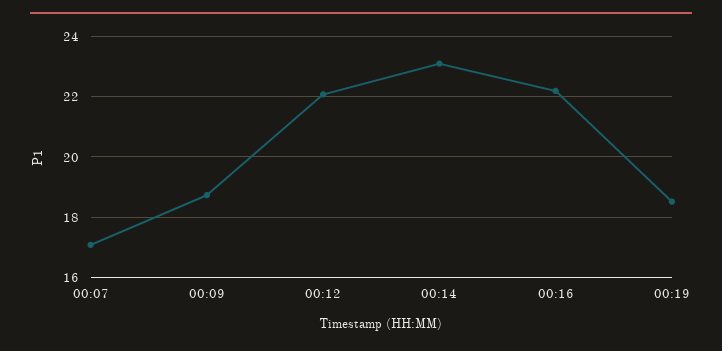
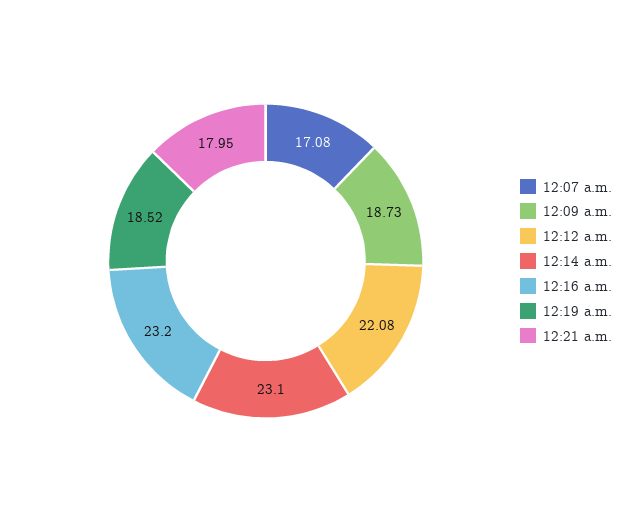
00:16: 22.2 -> 23.2
12:21 a.m.: none -> 17.95

